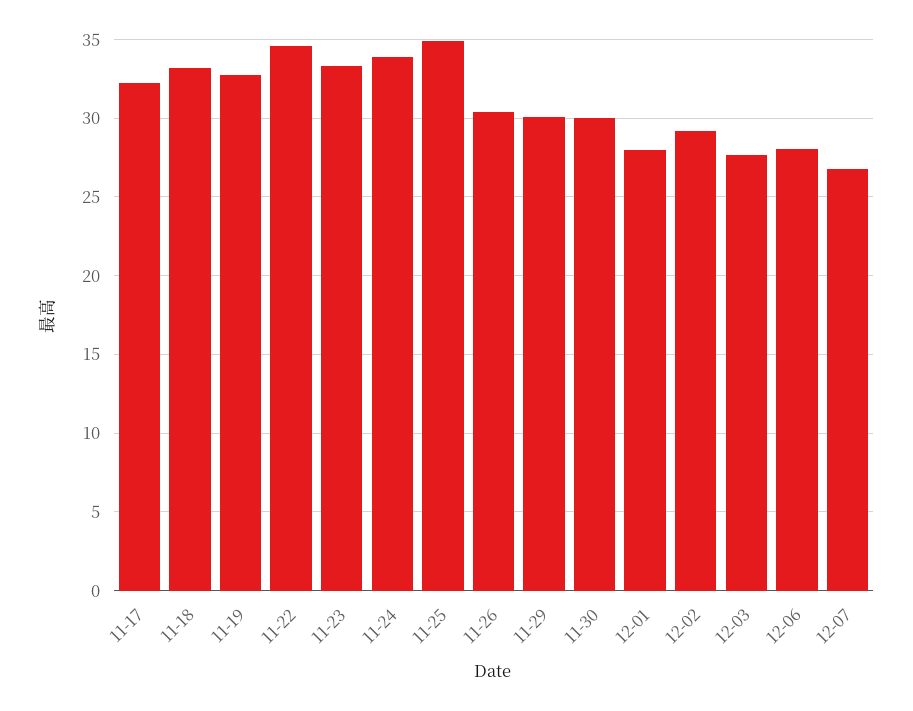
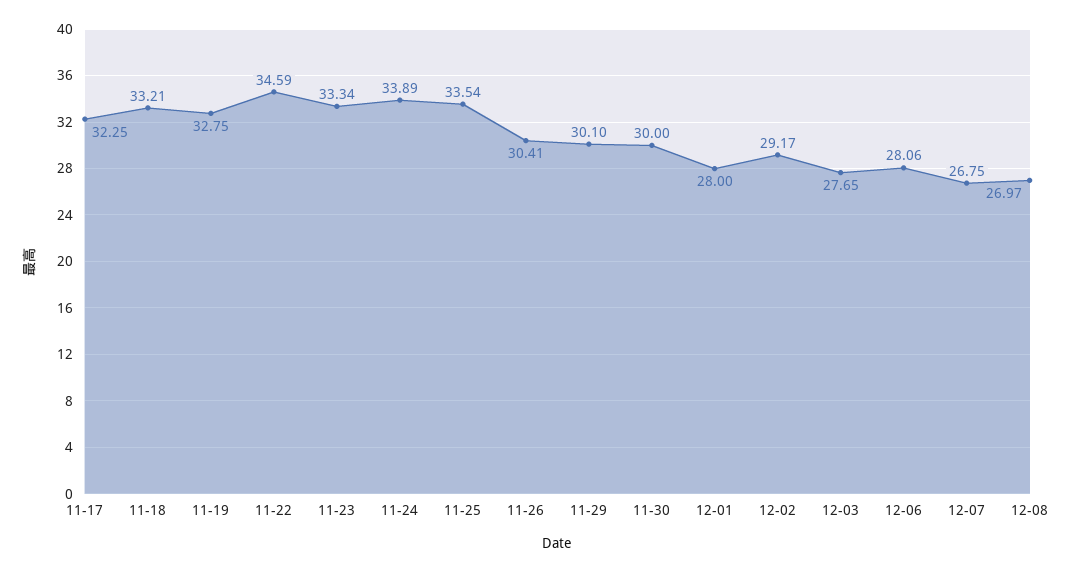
11-25: 35 -> 33.54
12-08: none -> 26.97

